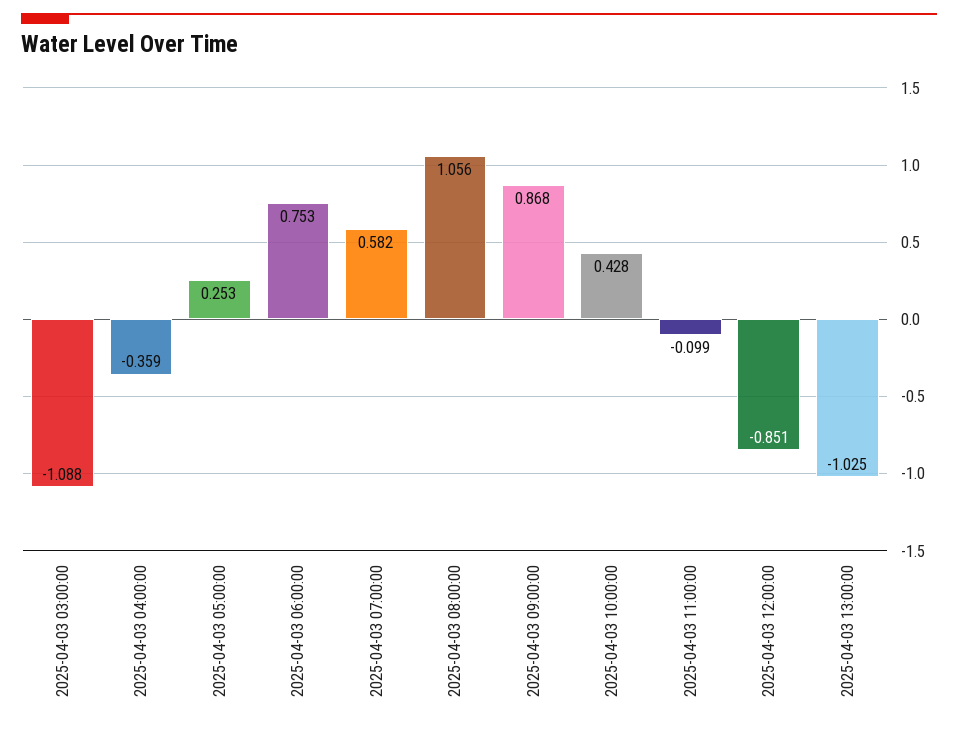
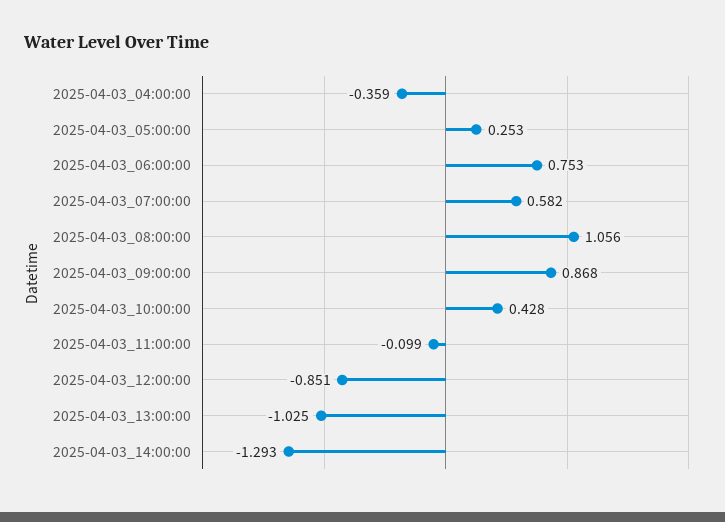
2025-04-03 03:00:00: -1.088 -> none
2025-04-03_14:00:00: none -> -1.293

